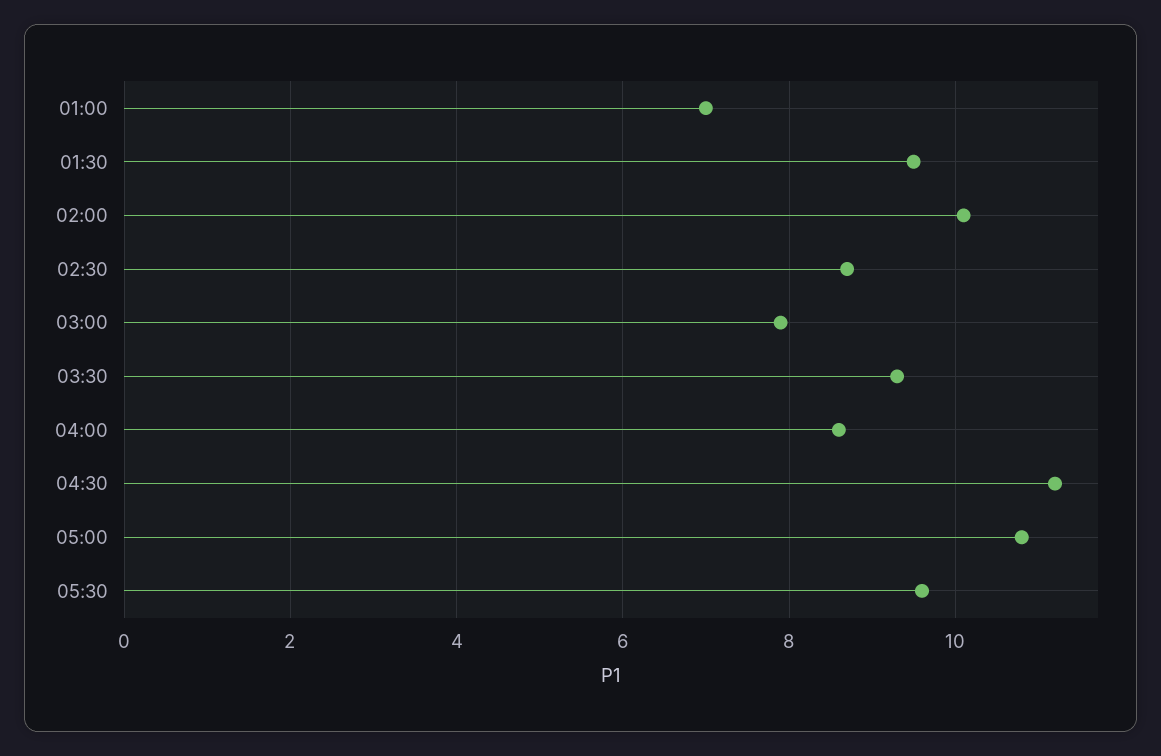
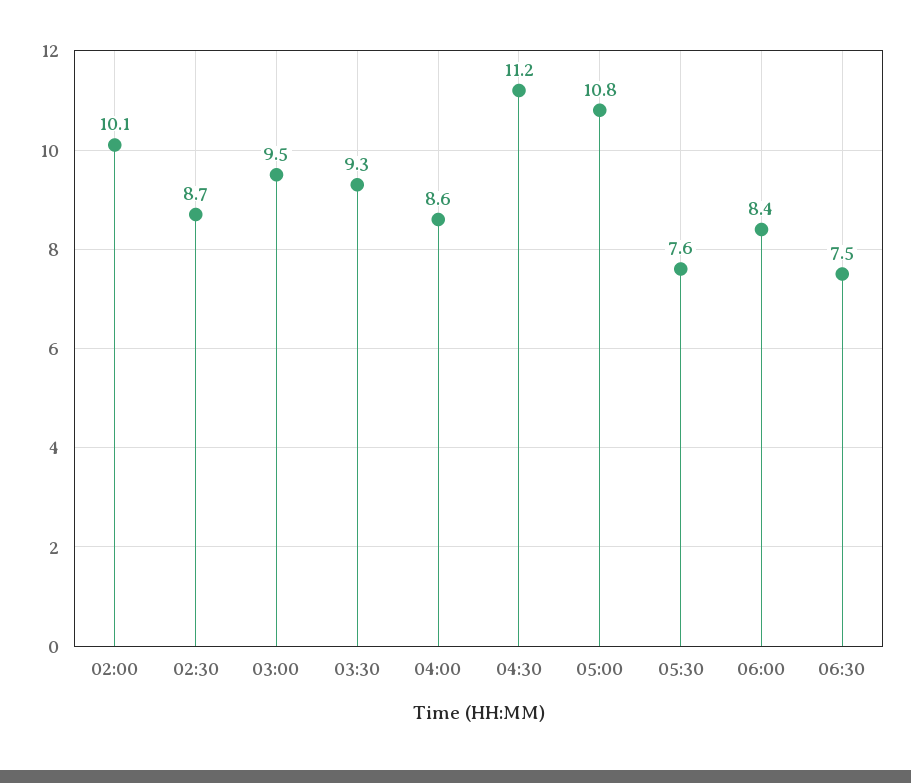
01:00: 7 -> none
01:30: 9.5 -> none
03:00: 8 -> 9.5
05:30: 9.5 -> 7.6
06:00: none -> 8.4
06:30: none -> 7.5

